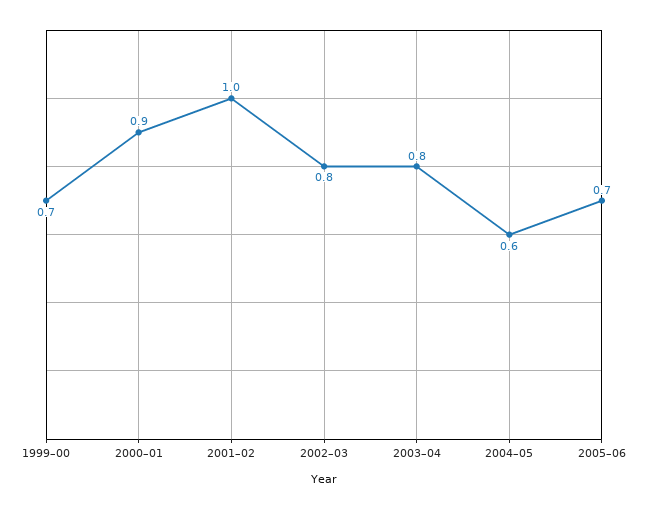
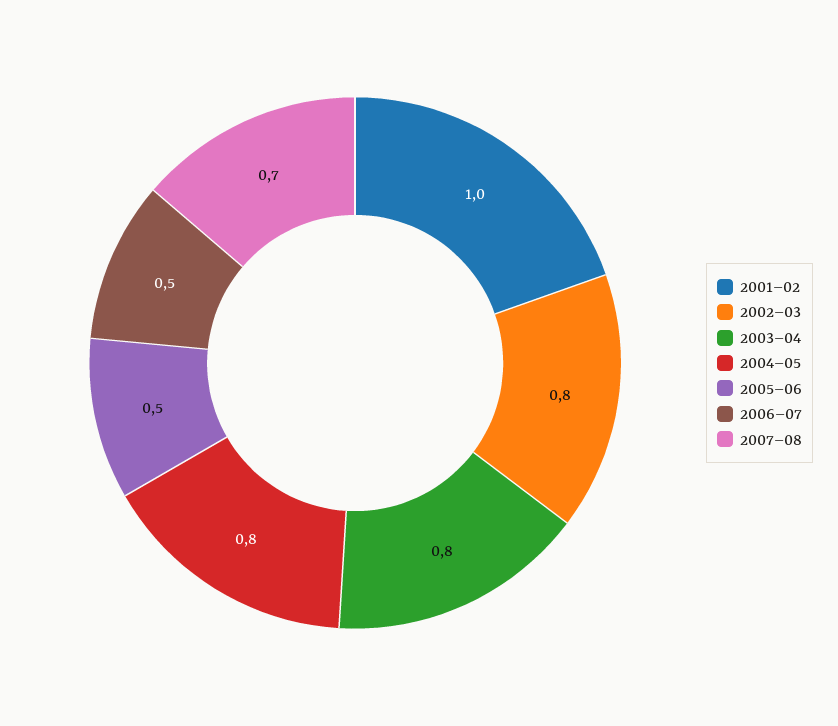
1999–00: 0.7 -> none
2000–01: 0.9 -> none
2004–05: 0.6 -> 0.8
2005–06: 0.7 -> 0.5
2006–07: none -> 0.5
2007–08: none -> 0.7

